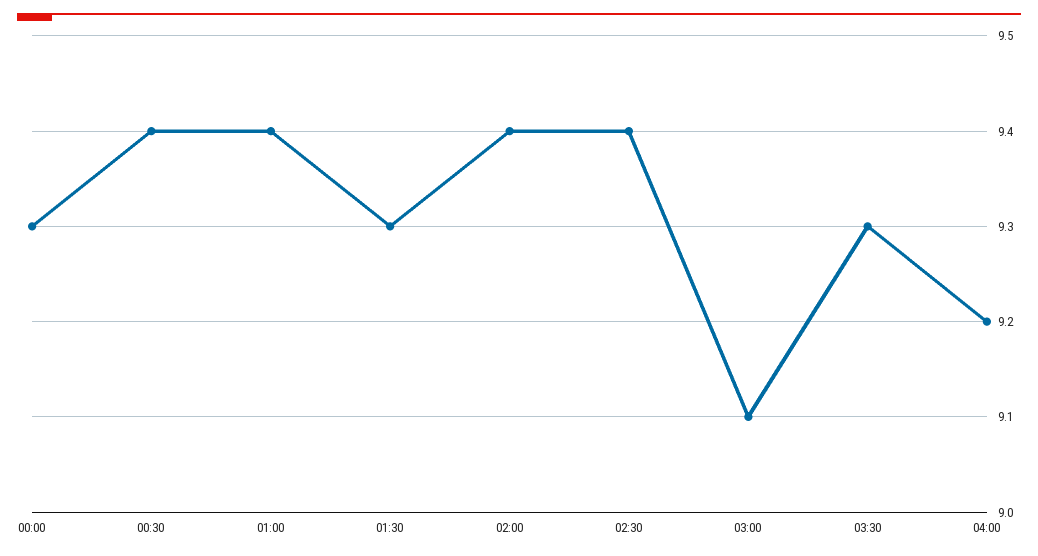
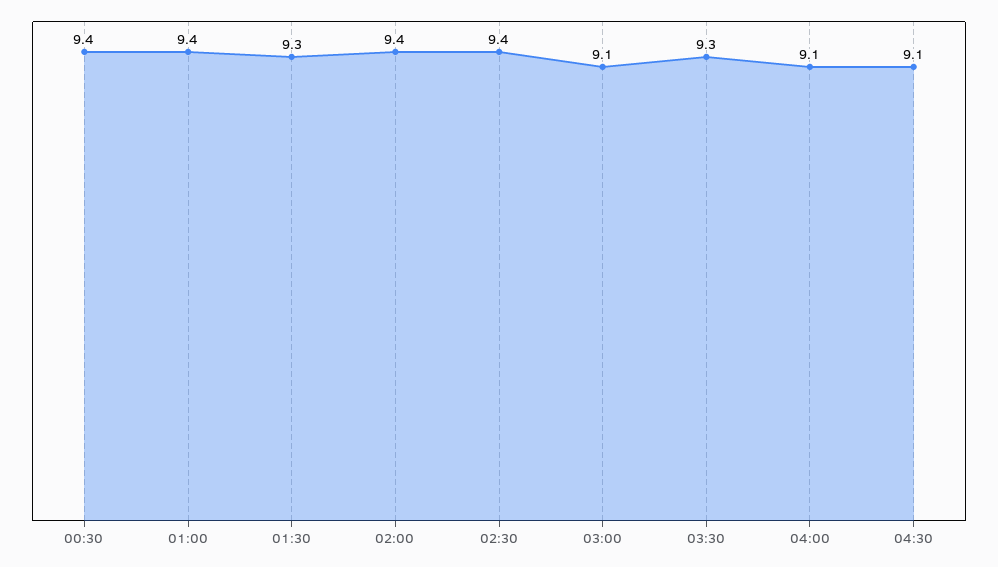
00:00: 9.3 -> none
04:00: 9.2 -> 9.1
04:30: none -> 9.1

